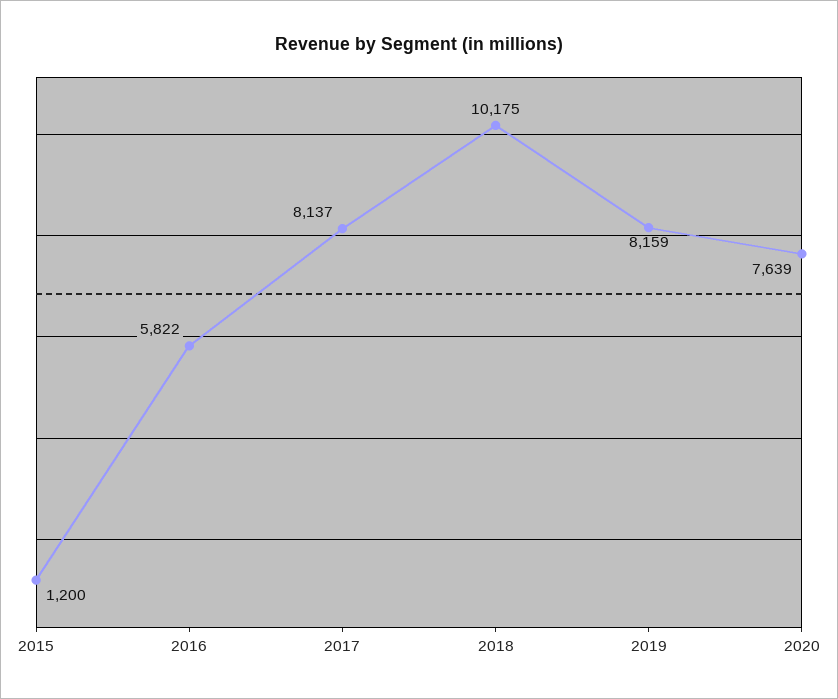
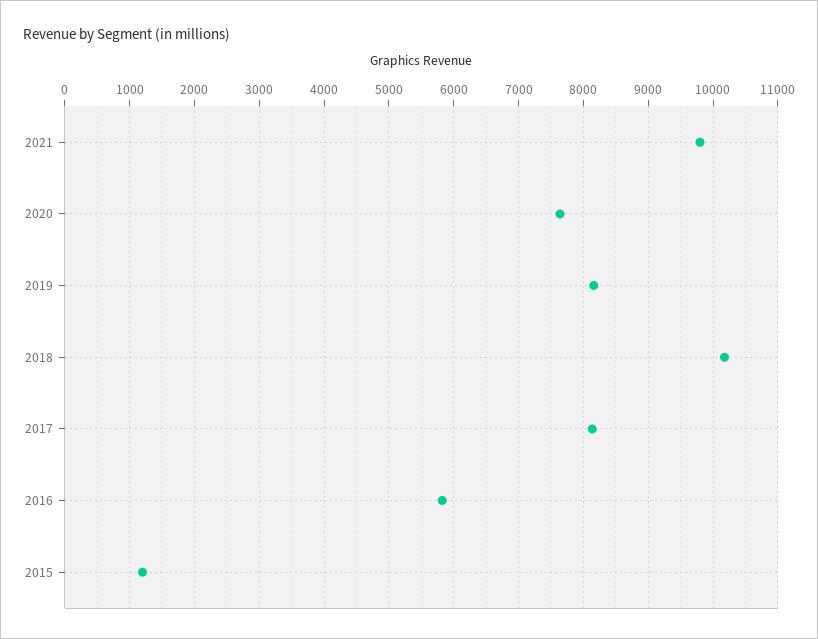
2021: none -> 9800

